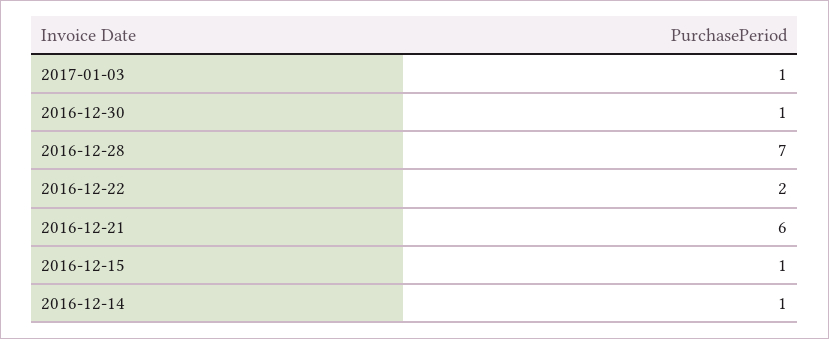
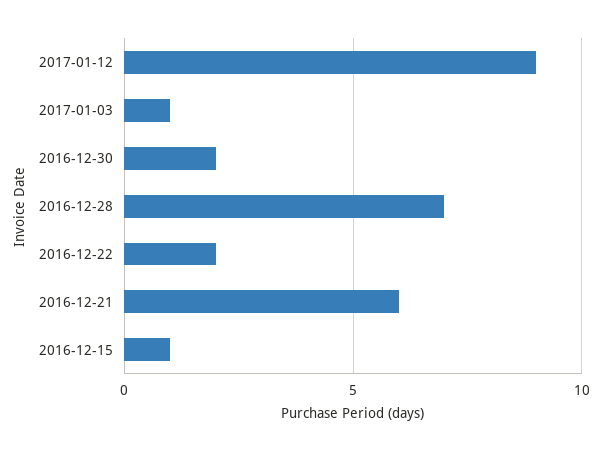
2016-12-30: 1 -> 2
2016-12-14: 1 -> none
2017-01-12: none -> 9

